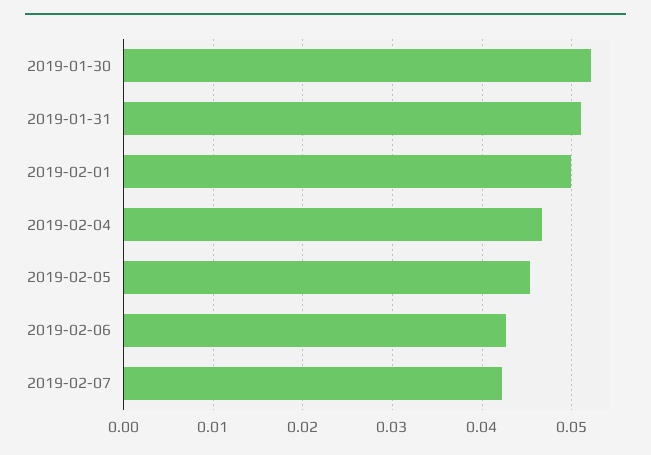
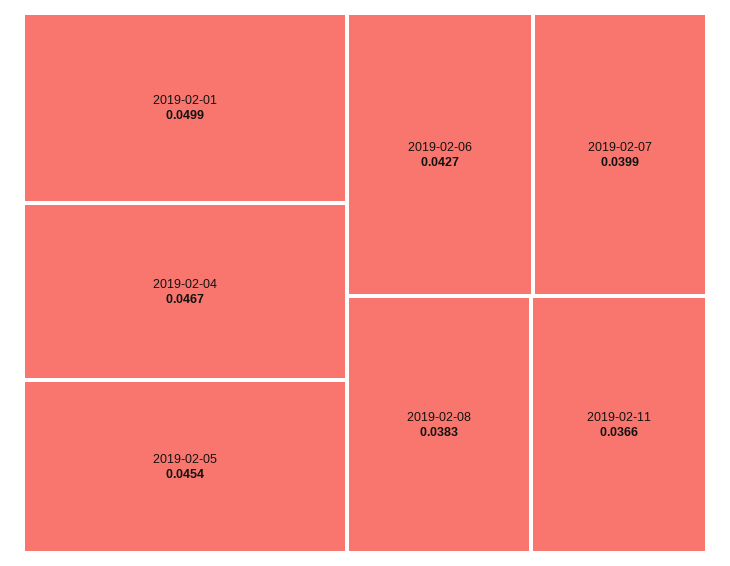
2019-01-30: 0.052 -> none
2019-01-31: 0.051 -> none
2019-02-07: 0.042 -> 0.0399
2019-02-08: none -> 0.0383
2019-02-11: none -> 0.0366

